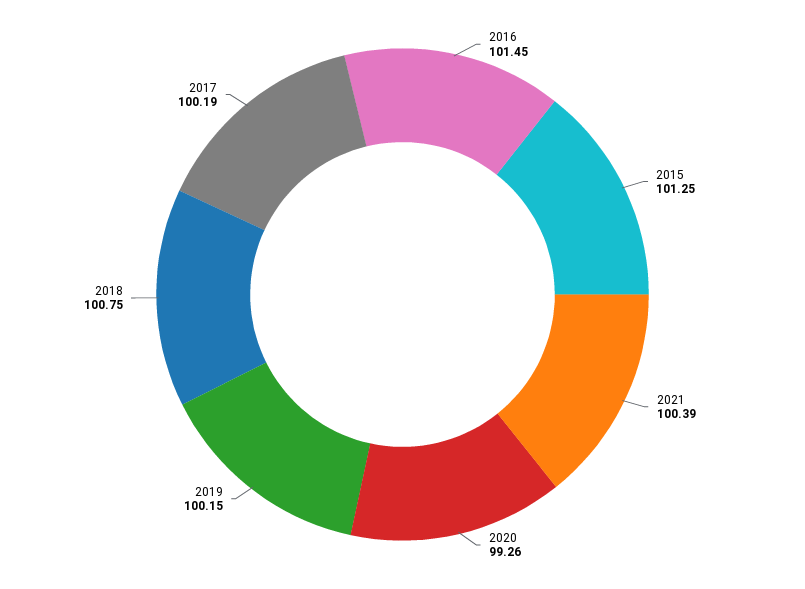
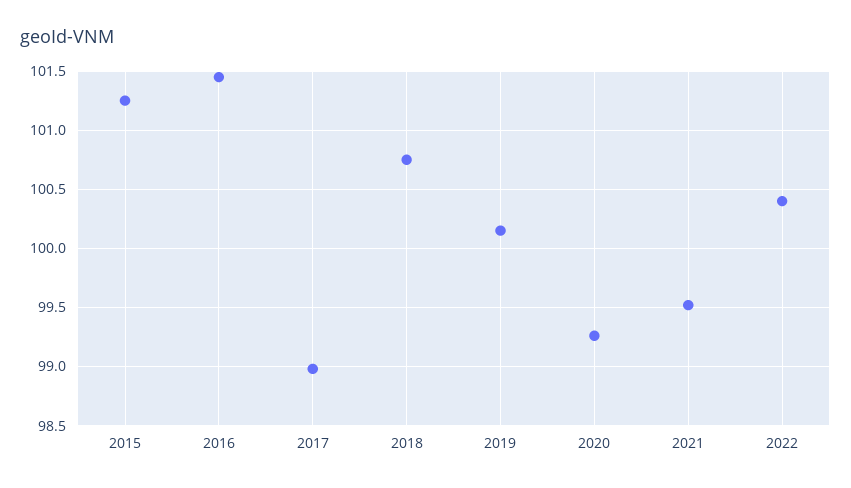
2021: 100.39 -> 99.5
2017: 100.19 -> 99
2022: none -> 100.4

